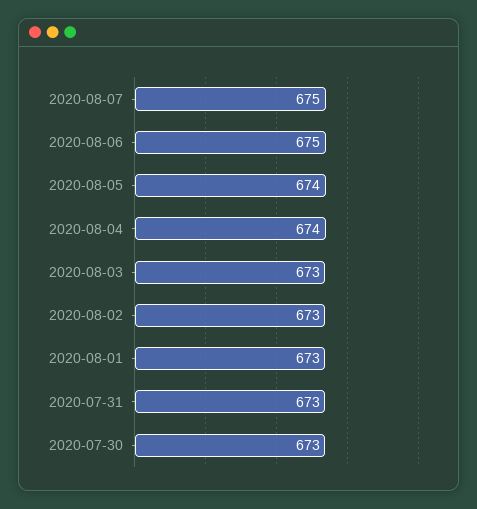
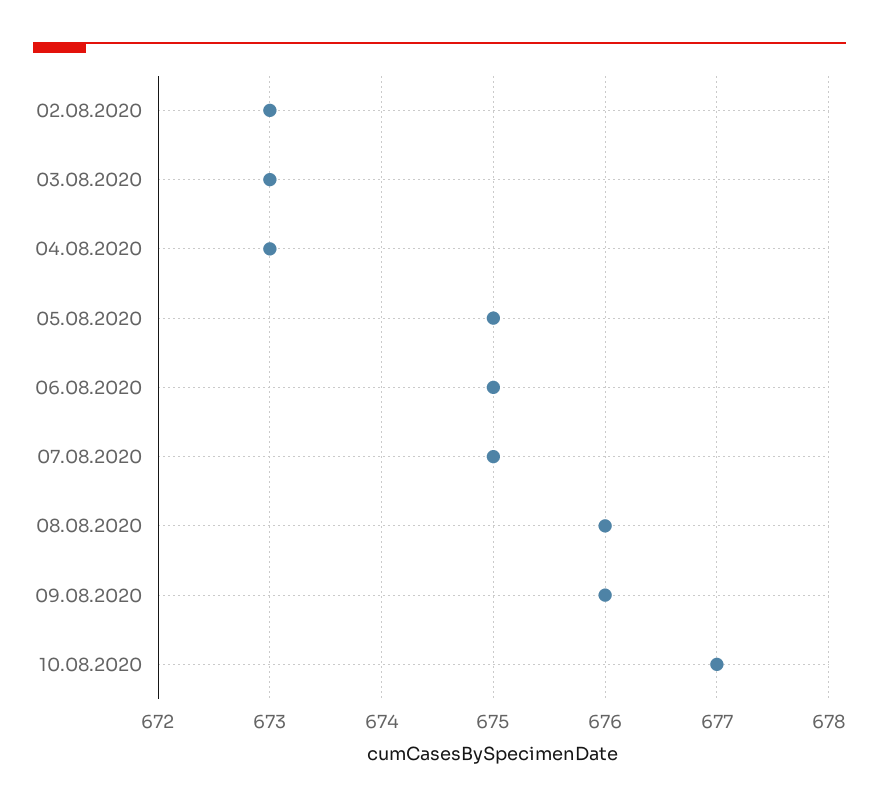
2020-08-05: 674 -> 675
2020-08-04: 674 -> 673
2020-08-01: 673 -> none
2020-07-31: 673 -> none
2020-07-30: 673 -> none
08.08.2020: none -> 676
09.08.2020: none -> 676
10.08.2020: none -> 677

